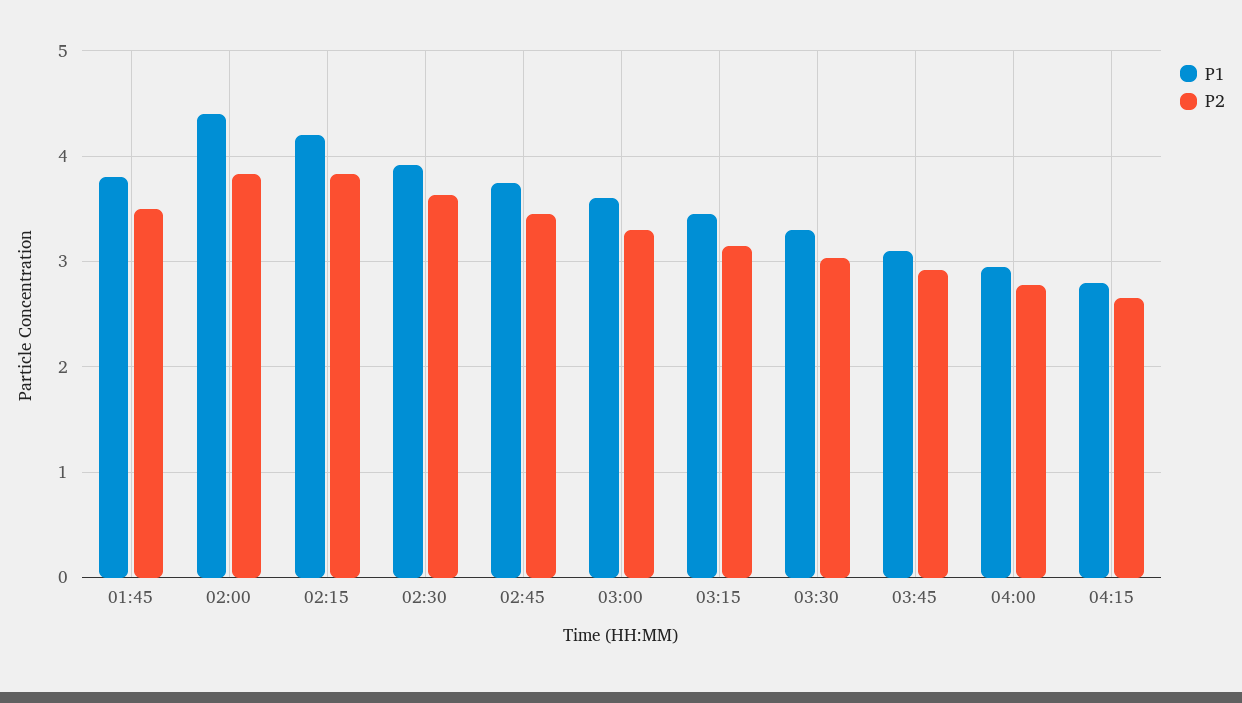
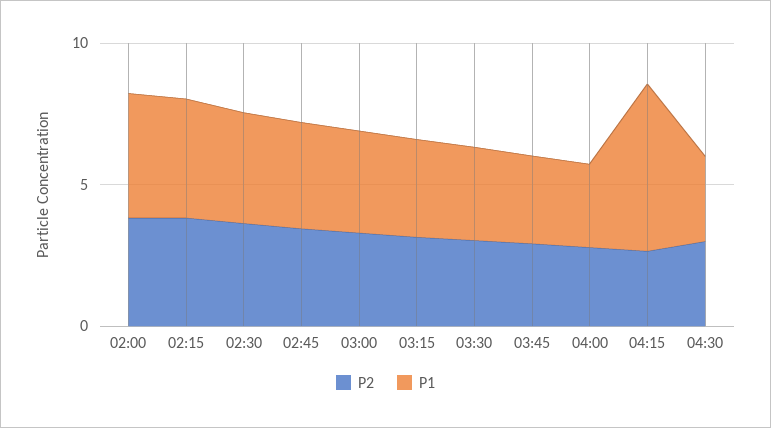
P1, 01:45: 3.8 -> none
P2, 01:45: 3.5 -> none
P1, 04:15: 2.8 -> 6
P2, 04:30: none -> 3
P1, 04:30: none -> 3

